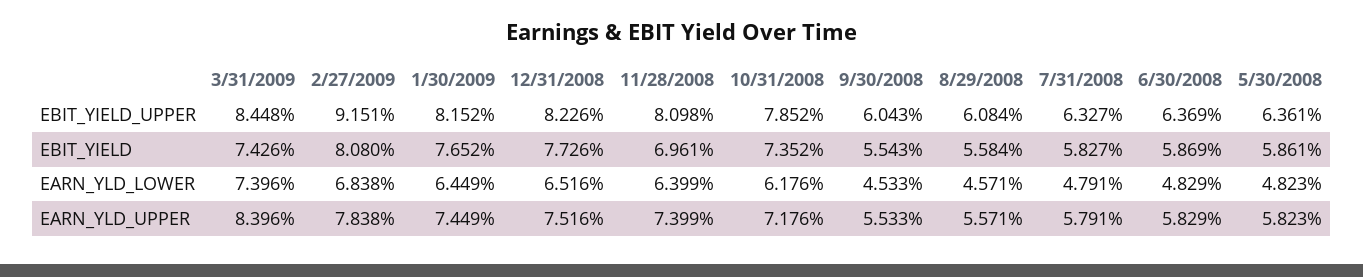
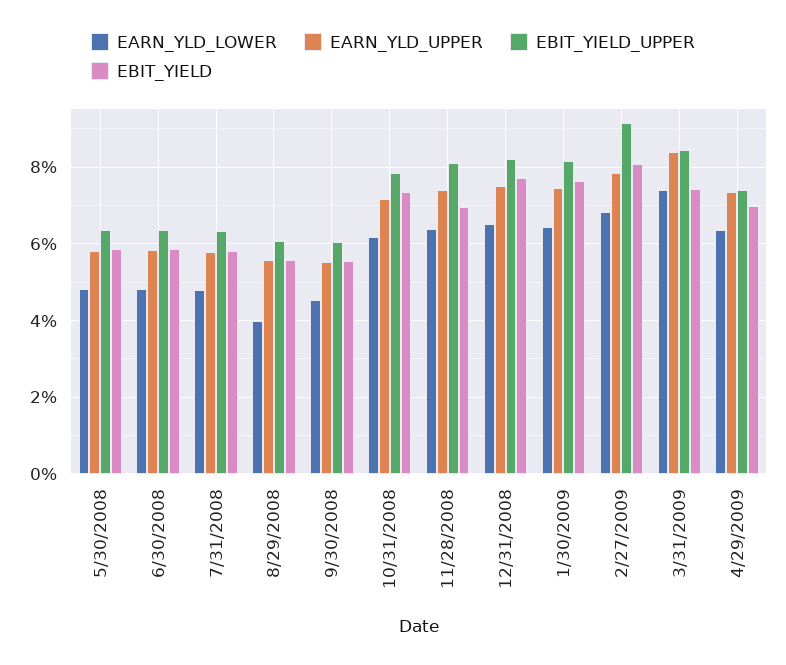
EARN_YLD_LOWER, 8/29/2008: 4.571 -> 4
EARN_YLD_LOWER, 4/29/2009: none -> 6.4
EARN_YLD_UPPER, 4/29/2009: none -> 7.4
EBIT_YIELD_UPPER, 4/29/2009: none -> 7.4
EBIT_YIELD, 4/29/2009: none -> 7

